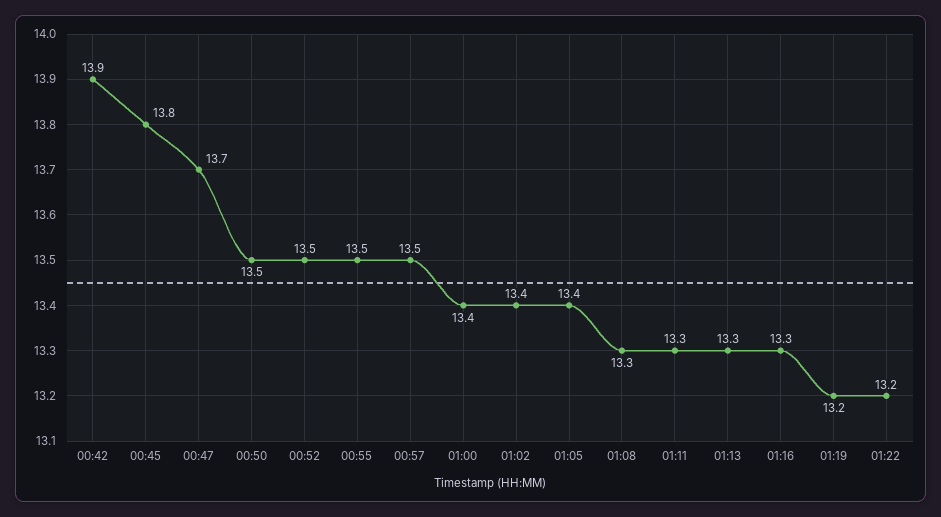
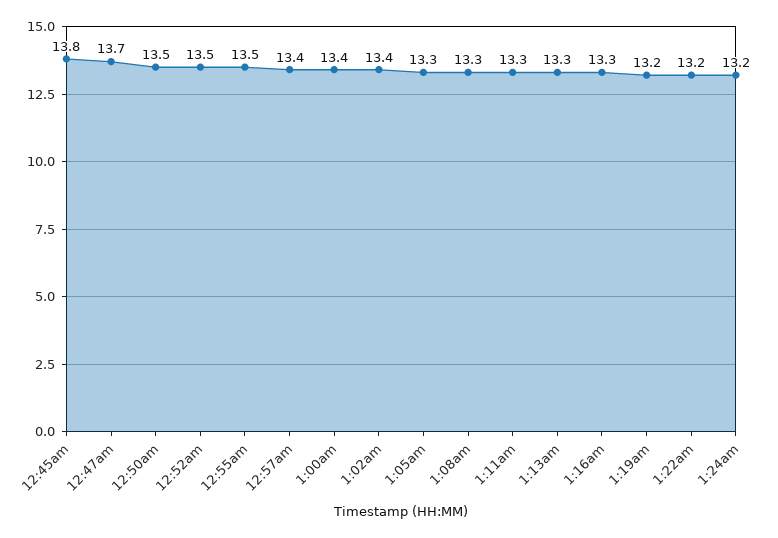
00:42: 13.9 -> none
00:57: 13.5 -> 13.4
01:05: 13.4 -> 13.3
1:24am: none -> 13.2

